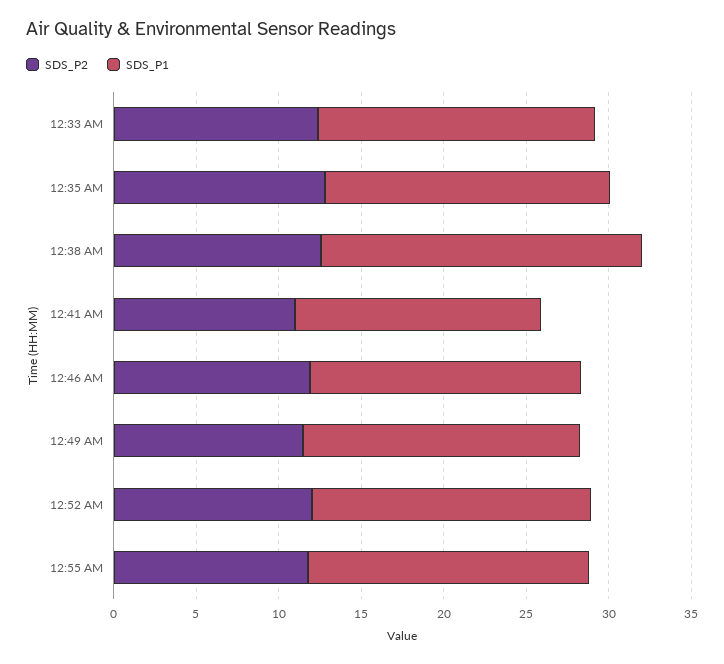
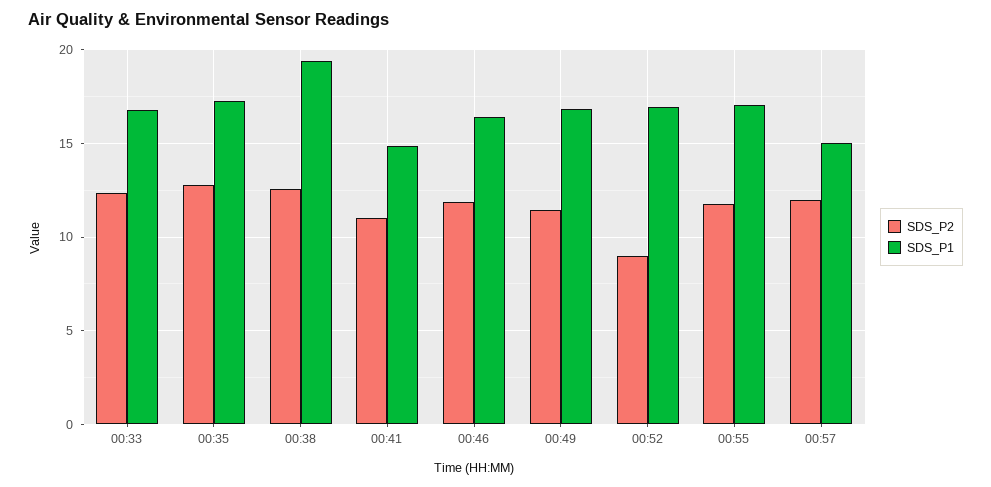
SDS_P2, 12:52 AM: 12 -> 9
SDS_P2, 00:57: none -> 12
SDS_P1, 00:57: none -> 15

